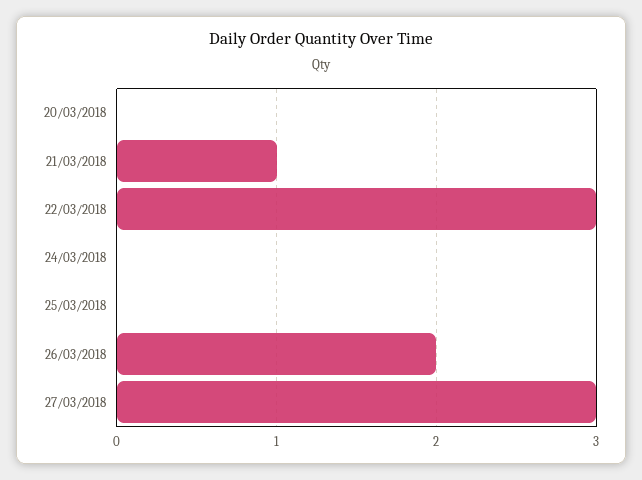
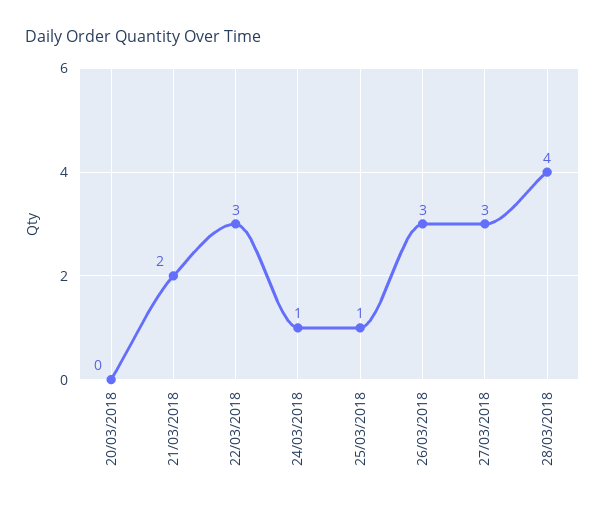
21/03/2018: 1 -> 2
24/03/2018: 0 -> 1
25/03/2018: 0 -> 1
26/03/2018: 2 -> 3
28/03/2018: none -> 4

